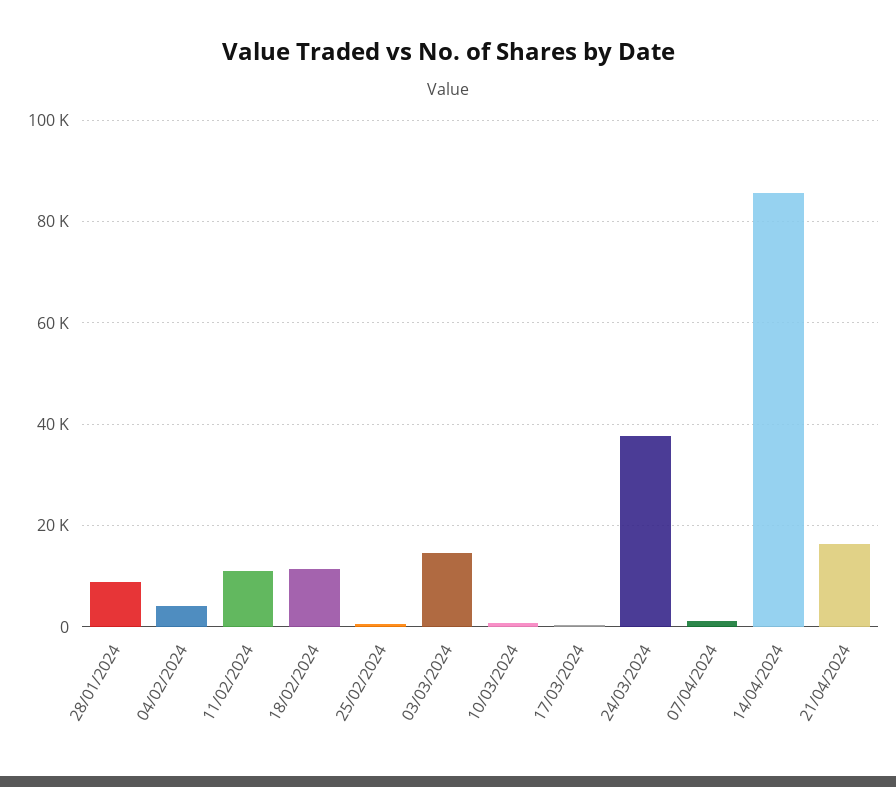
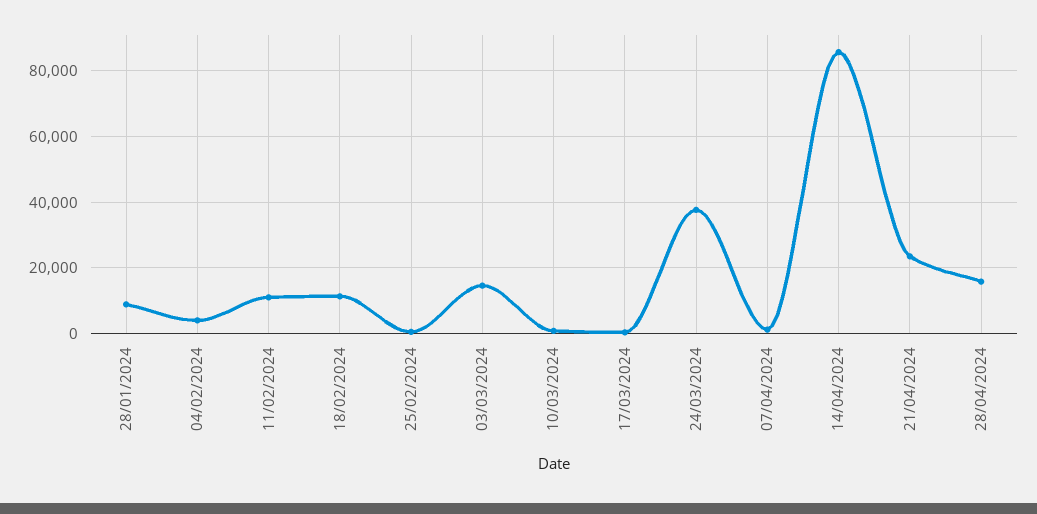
21/04/2024: 16000 -> 24000
28/04/2024: none -> 16000

